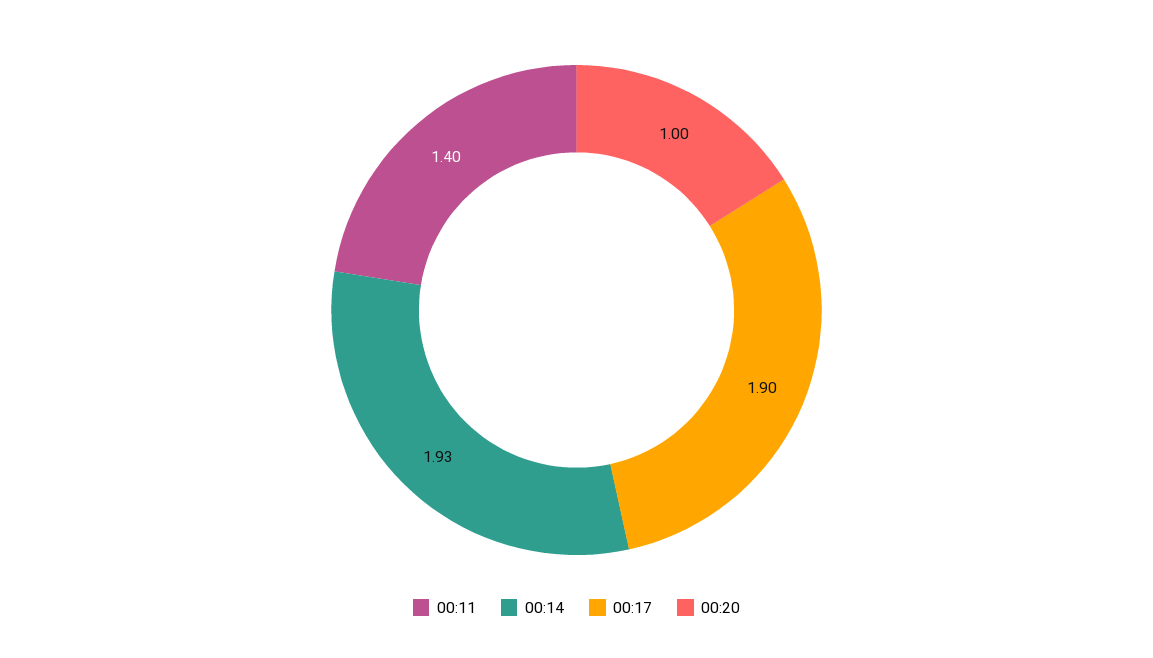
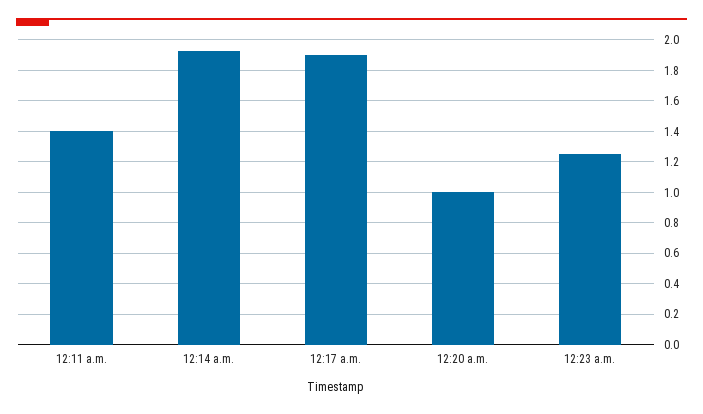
12:23 a.m.: none -> 1.25

